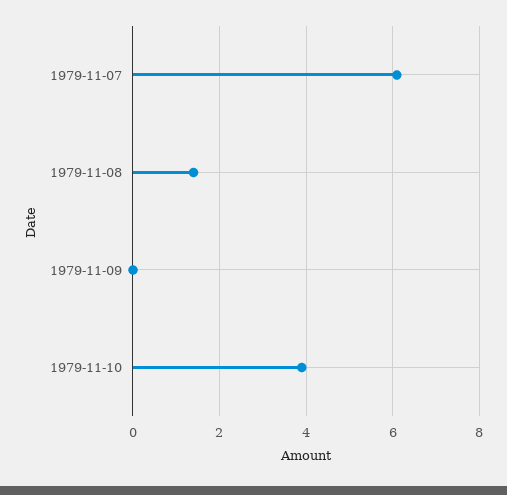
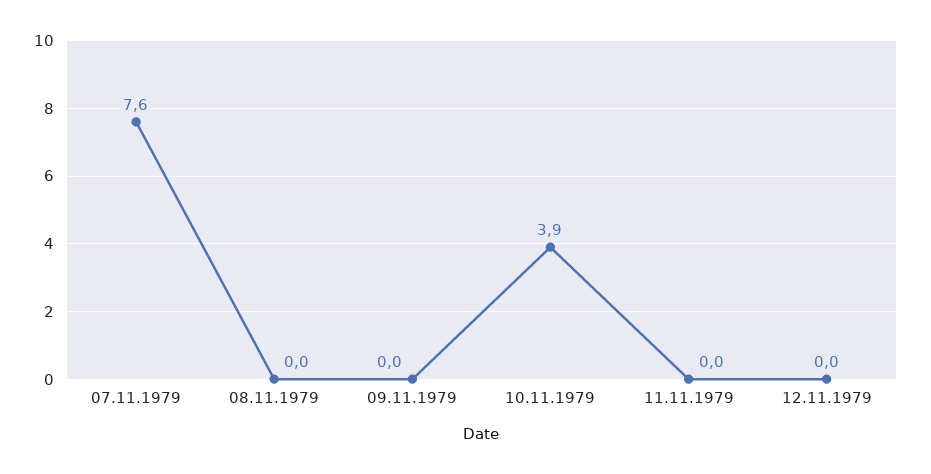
1979-11-07: 6 -> 7.6
1979-11-08: 1.5 -> 0
11.11.1979: none -> 0
12.11.1979: none -> 0

